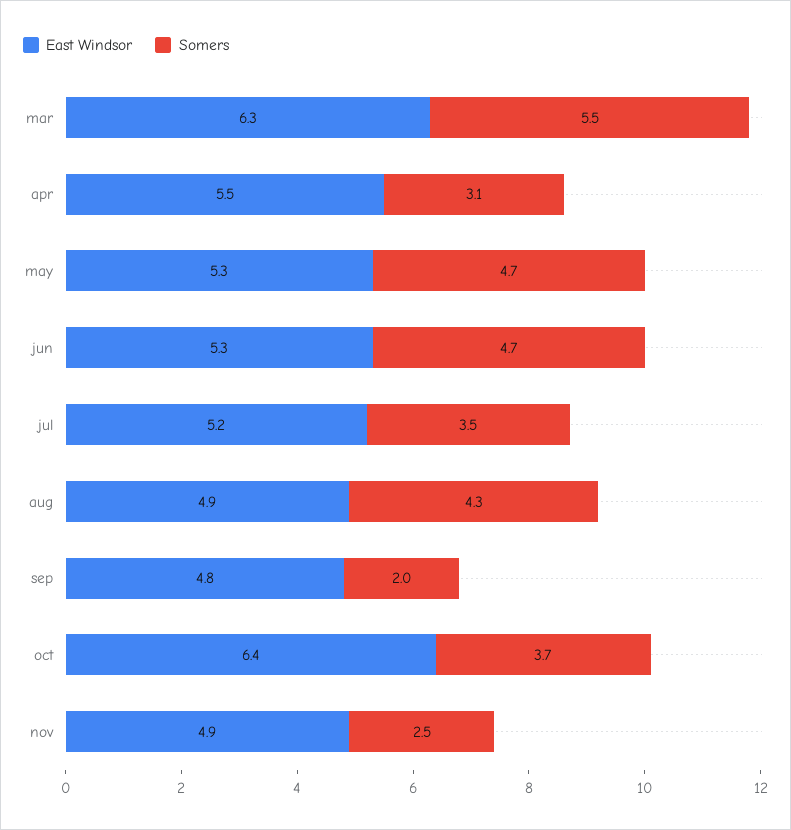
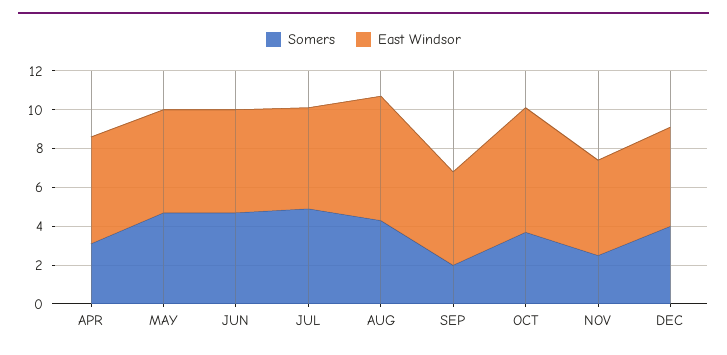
East Windsor, mar: 6.3 -> none
Somers, mar: 5.5 -> none
Somers, jul: 3.5 -> 5
East Windsor, aug: 4.9 -> 6.5
Somers, DEC: none -> 4
East Windsor, DEC: none -> 5

